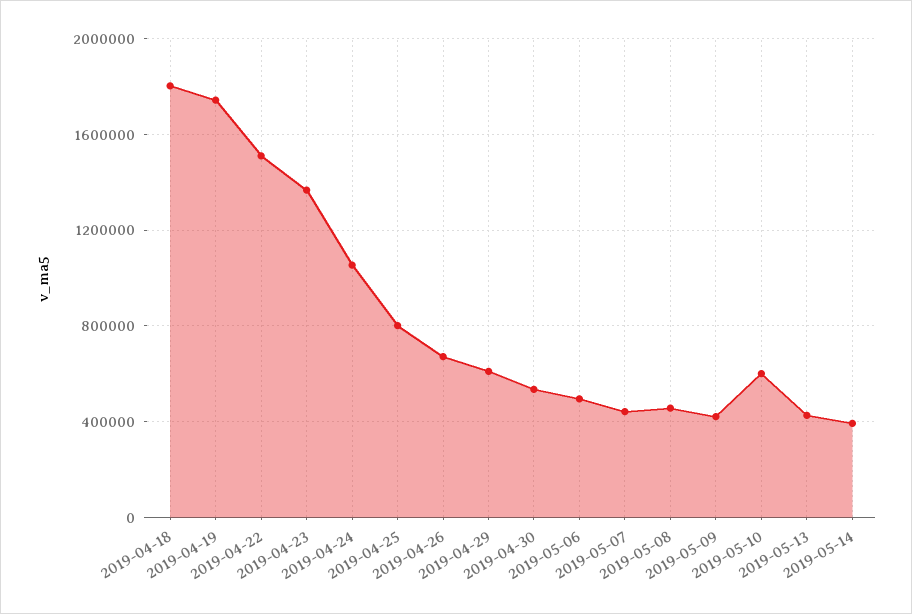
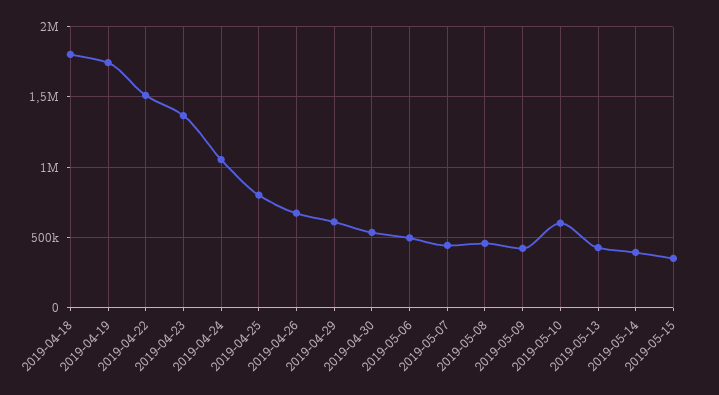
2019-05-15: none -> 350000

